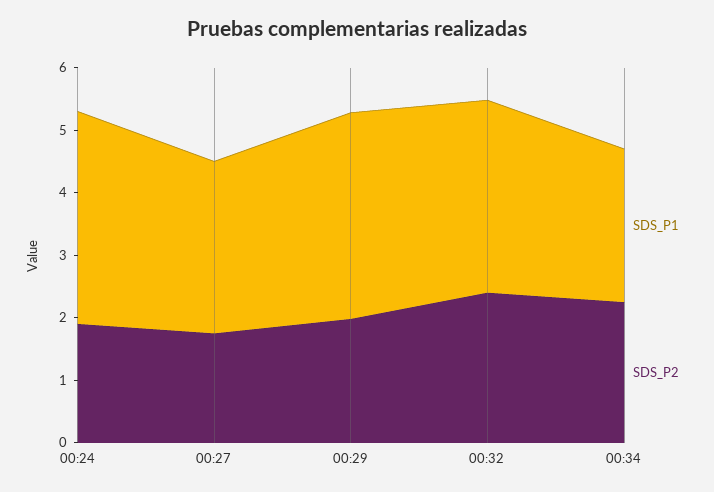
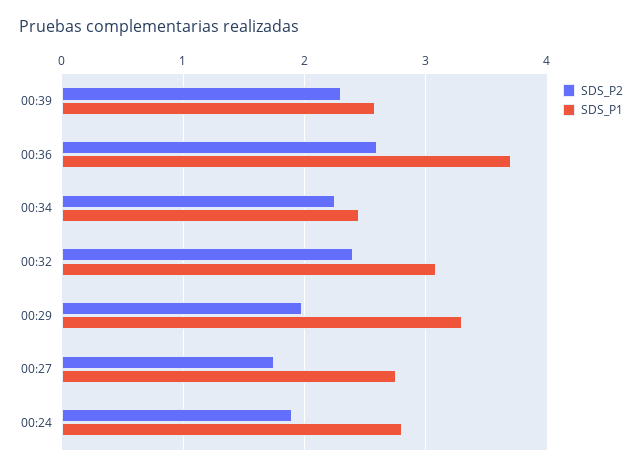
SDS_P1, 00:24: 3.4 -> 2.8
SDS_P2, 00:39: none -> 2.3
SDS_P1, 00:39: none -> 2.6
SDS_P2, 00:36: none -> 2.6
SDS_P1, 00:36: none -> 3.7

